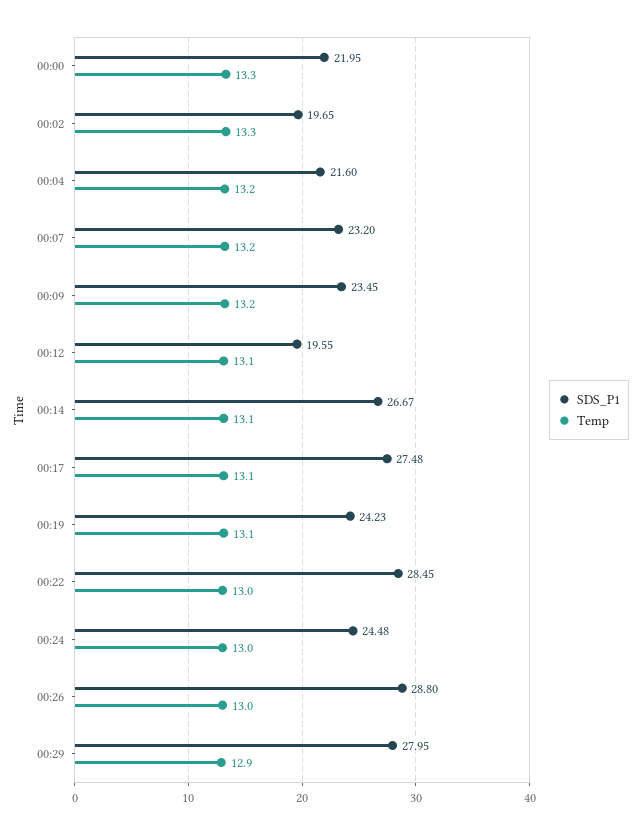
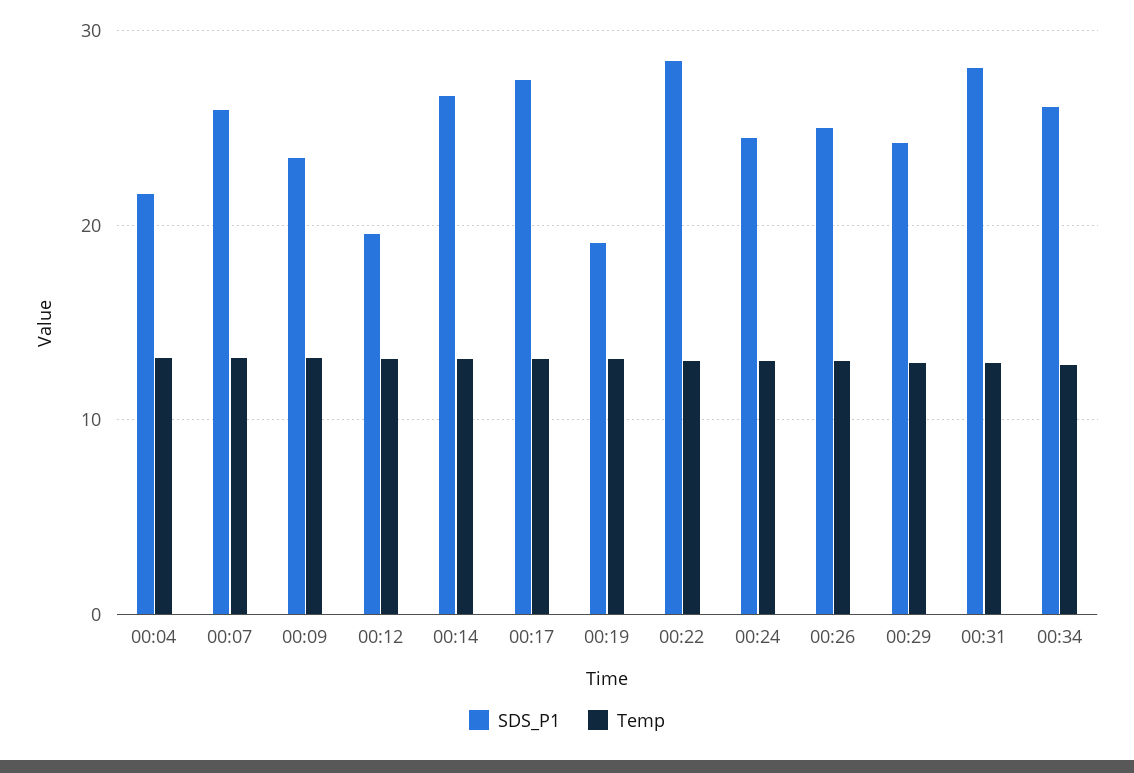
SDS_P1, 00:00: 21.95 -> none
Temp, 00:00: 13.3 -> none
SDS_P1, 00:02: 19.65 -> none
Temp, 00:02: 13.3 -> none
SDS_P1, 00:07: 23.2 -> 26
SDS_P1, 00:19: 24.23 -> 19
SDS_P1, 00:26: 28.8 -> 25
SDS_P1, 00:29: 27.95 -> 24
SDS_P1, 00:31: none -> 28
Temp, 00:31: none -> 13
SDS_P1, 00:34: none -> 26
Temp, 00:34: none -> 13

